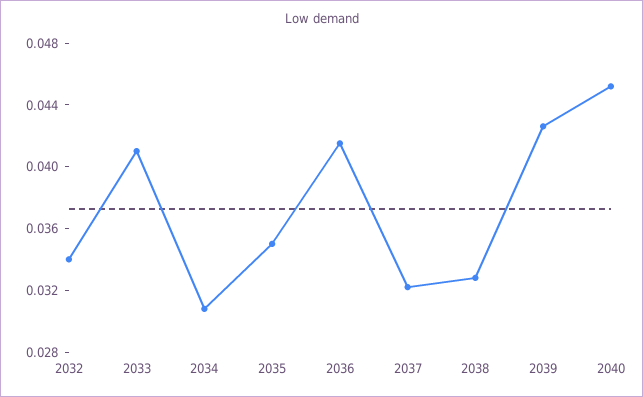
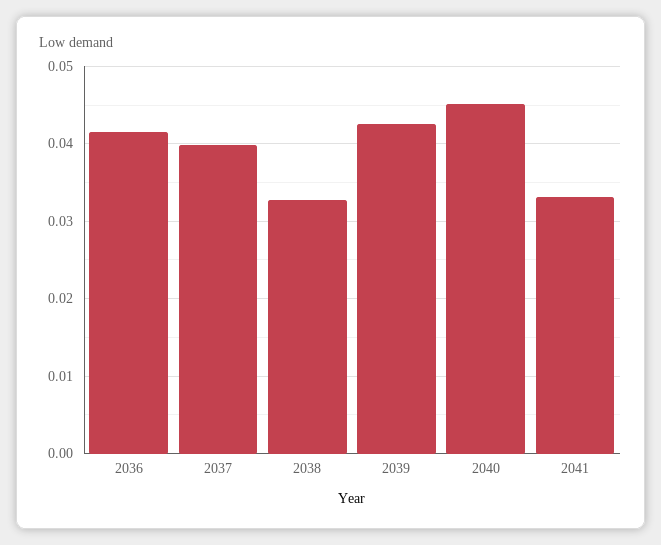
2032: 0.034 -> none
2033: 0.041 -> none
2034: 0.031 -> none
2035: 0.035 -> none
2037: 0.032 -> 0.04
2041: none -> 0.033

